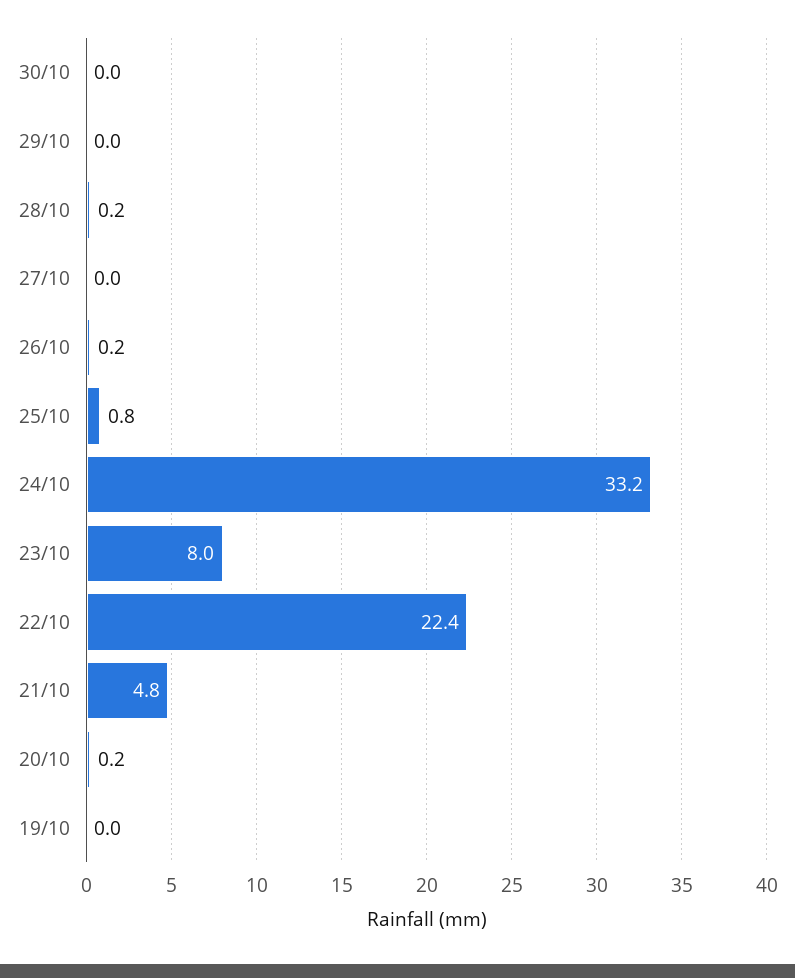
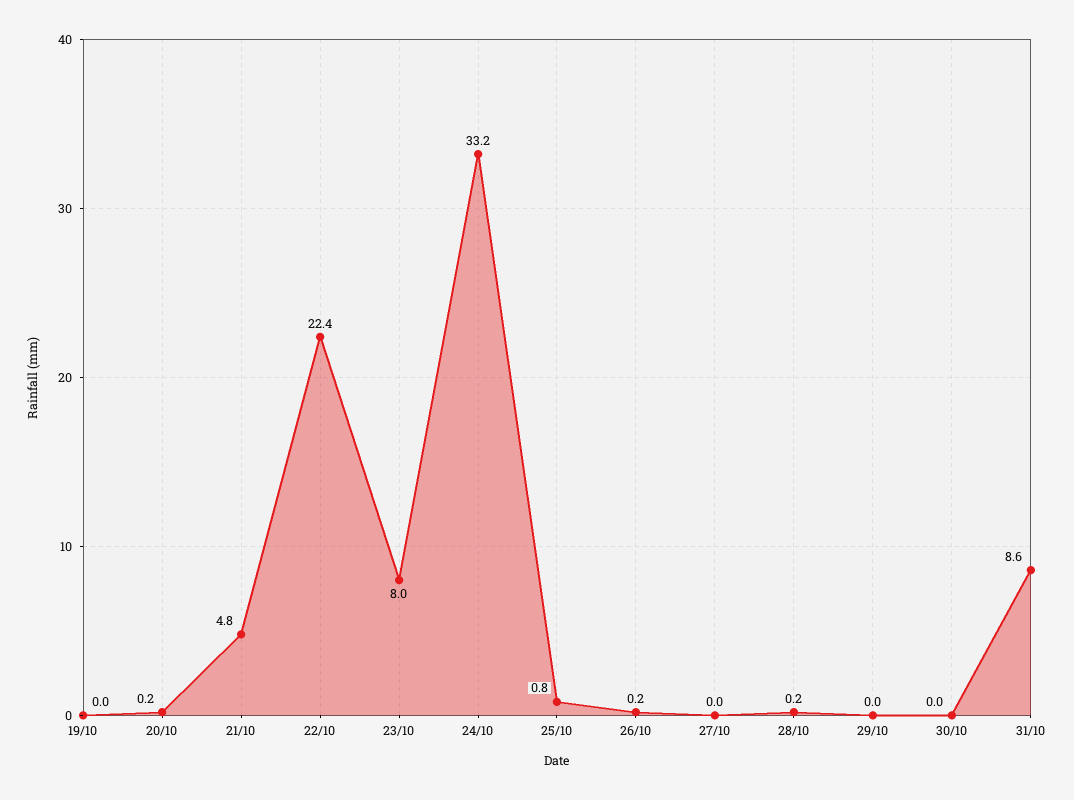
31/10: none -> 8.6

